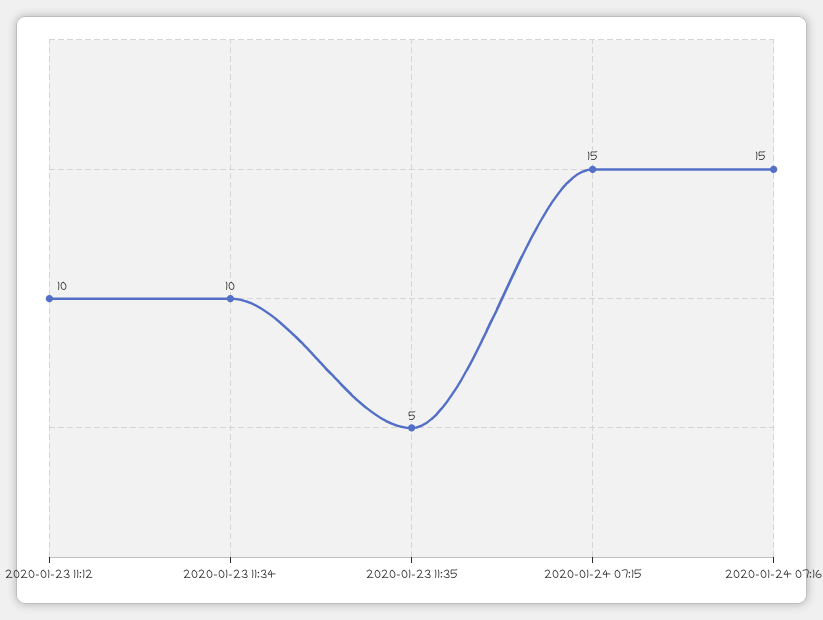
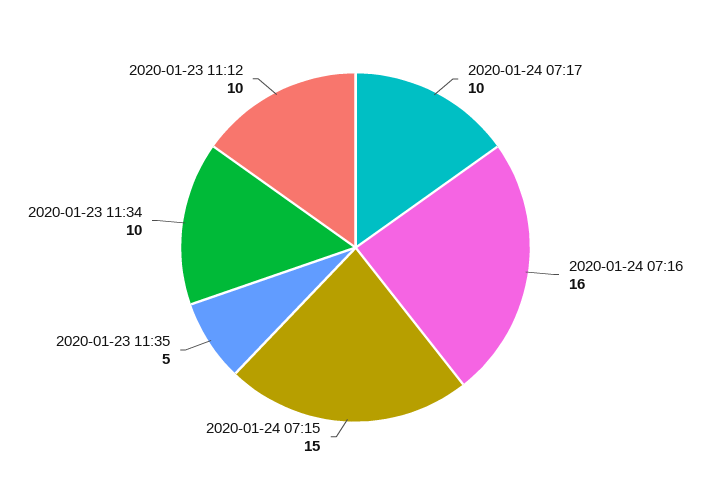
2020-01-24 07:16: 15 -> 16
2020-01-24 07:17: none -> 10

